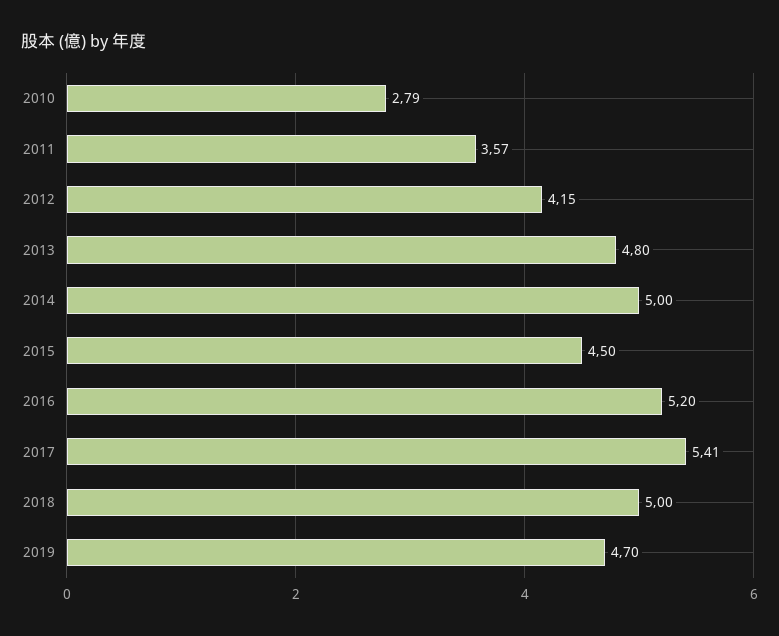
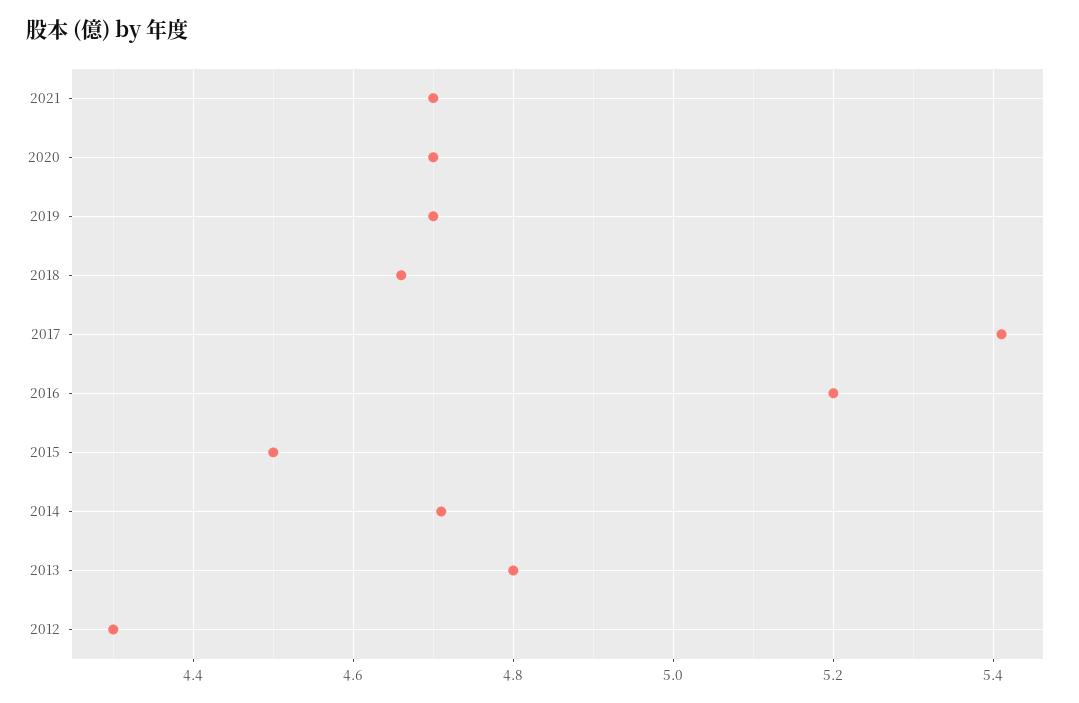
2010: 2.79 -> none
2011: 3.57 -> none
2012: 4.15 -> 4.3
2014: 5 -> 4.7
2018: 5 -> 4.65
2021: none -> 4.7
2020: none -> 4.7

